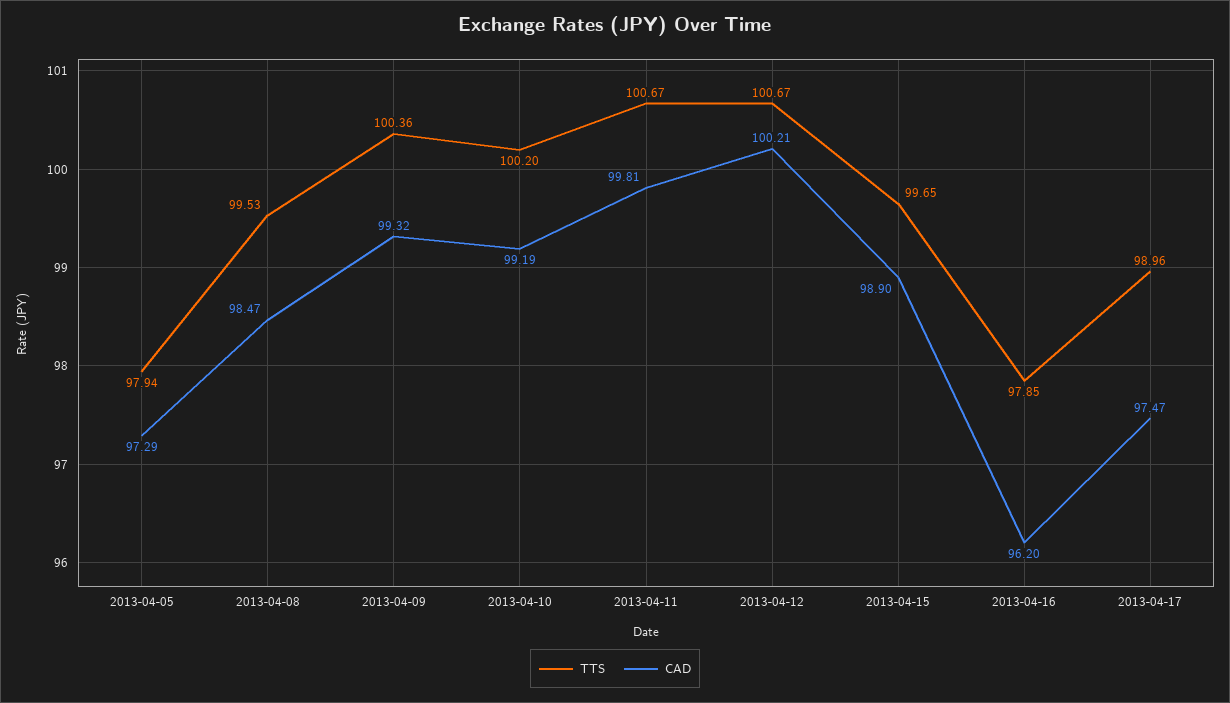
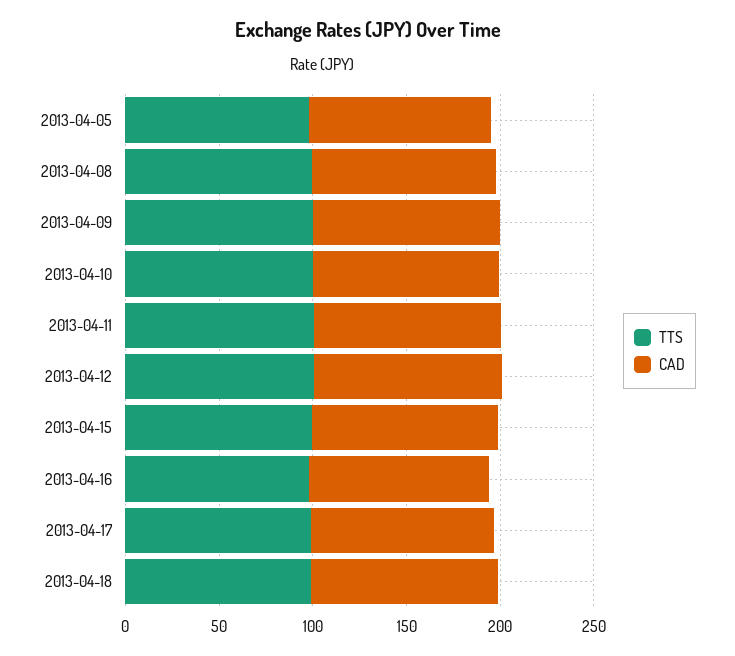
TTS, 2013-04-18: none -> 100
CAD, 2013-04-18: none -> 100

